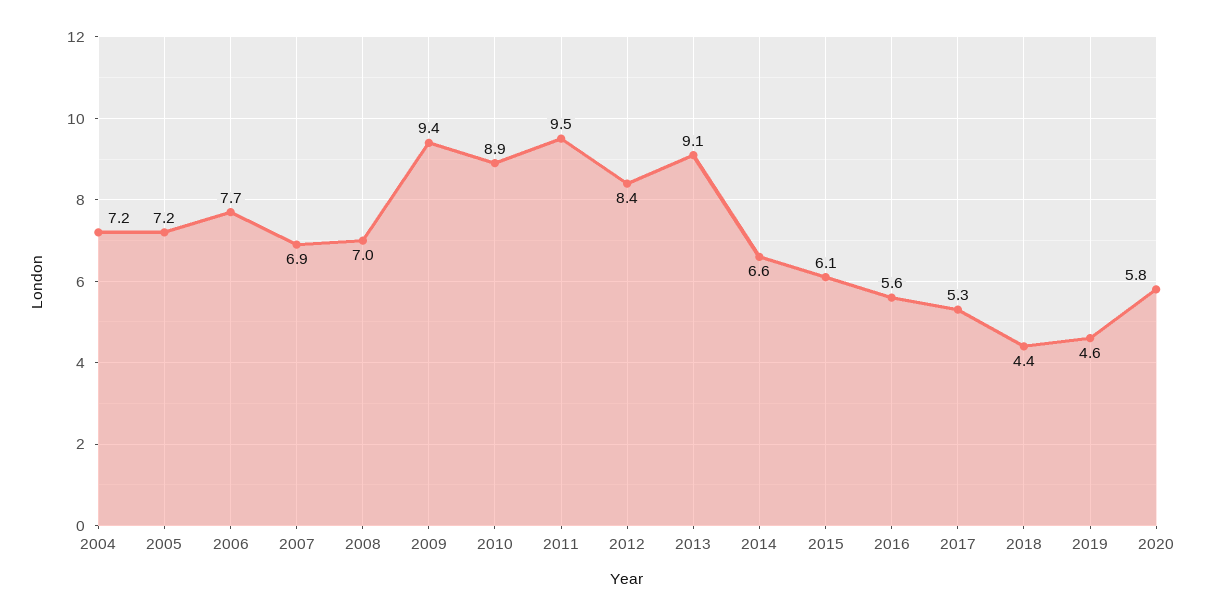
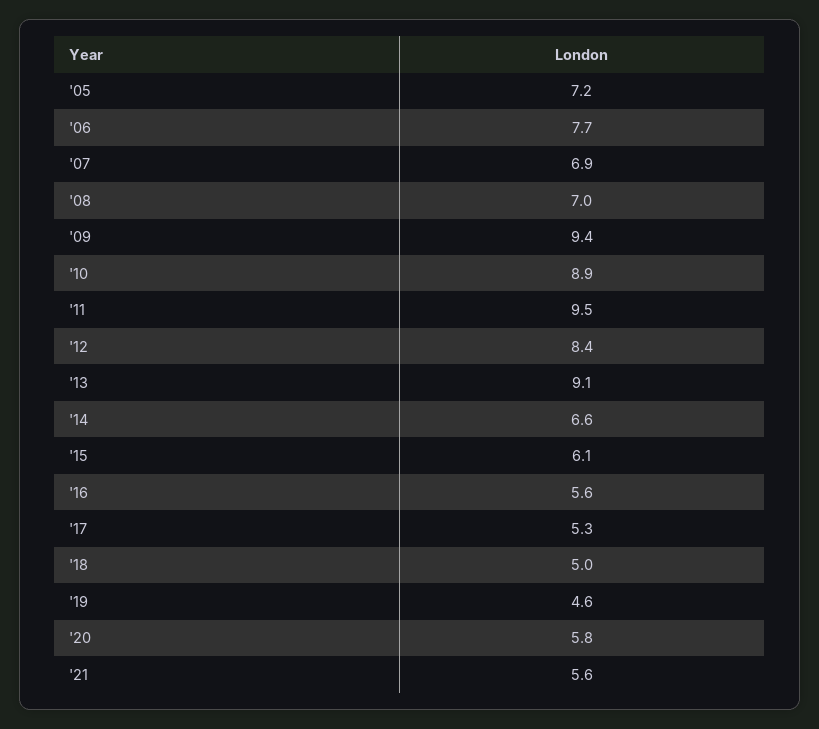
2004: 7.2 -> none
2018: 4.4 -> 5
'21: none -> 5.6

